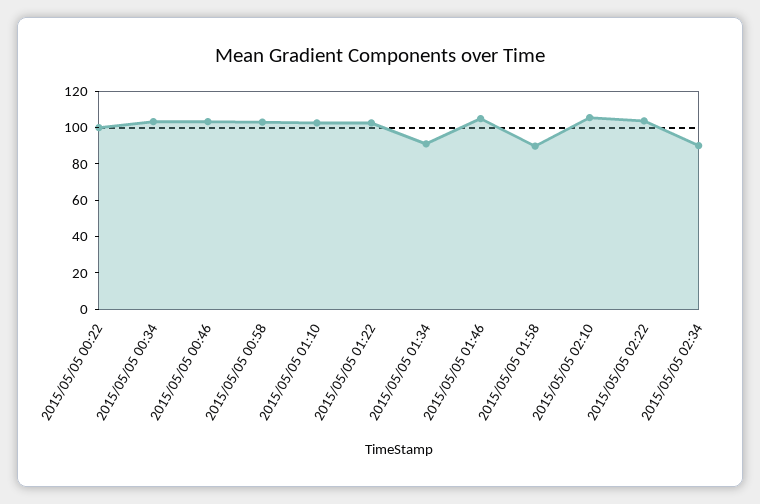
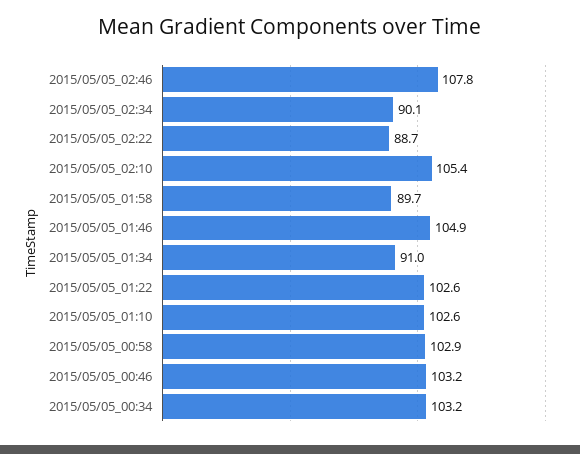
2015/05/05 00:22: 100 -> none
2015/05/05 02:22: 105 -> 88.7
2015/05/05_02:46: none -> 107.8

